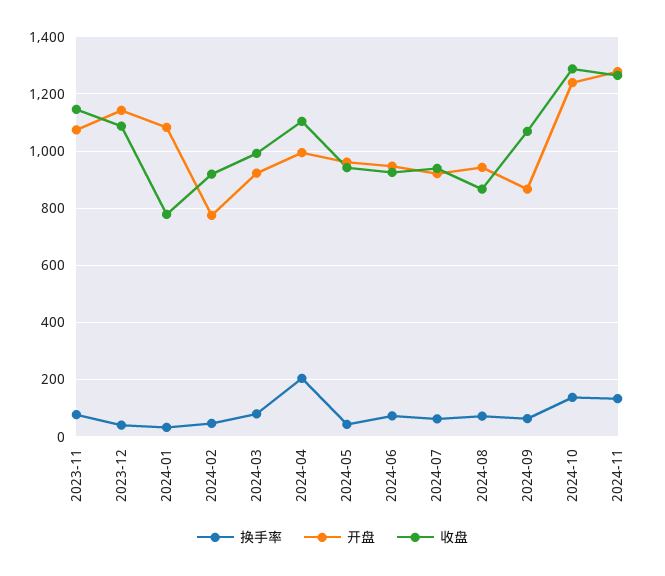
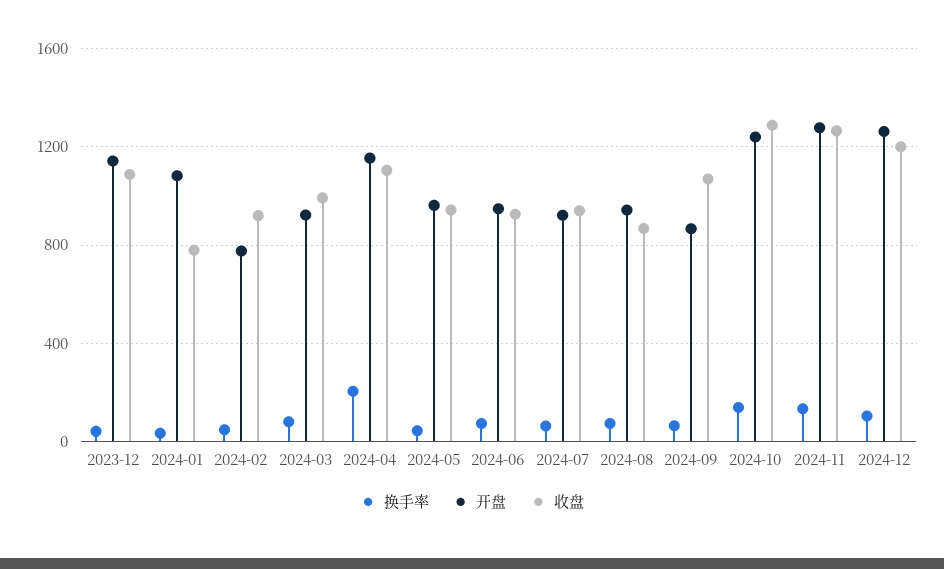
换手率, 2023-11: 75 -> none
开盘, 2023-11: 1075 -> none
收盘, 2023-11: 1150 -> none
开盘, 2024-04: 1000 -> 1150
换手率, 2024-12: none -> 100
开盘, 2024-12: none -> 1250
收盘, 2024-12: none -> 1200

